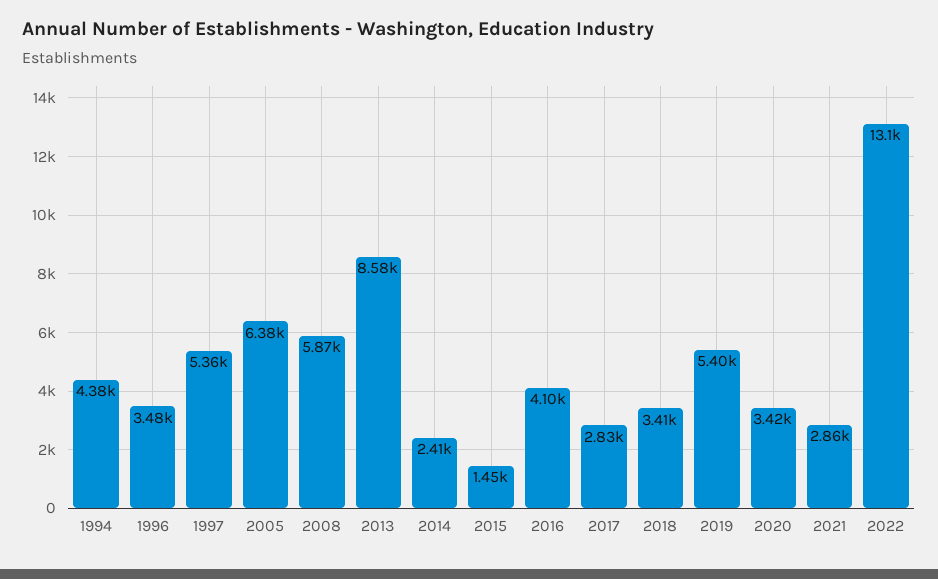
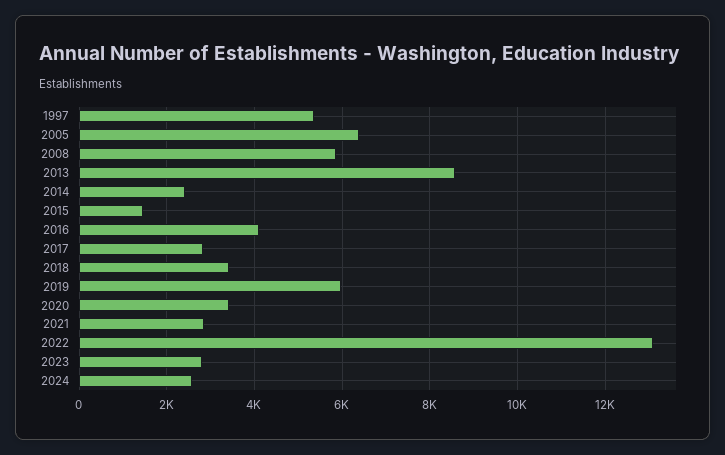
1994: 4380 -> none
1996: 3480 -> none
2019: 5400 -> 6000
2023: none -> 2800
2024: none -> 2600

